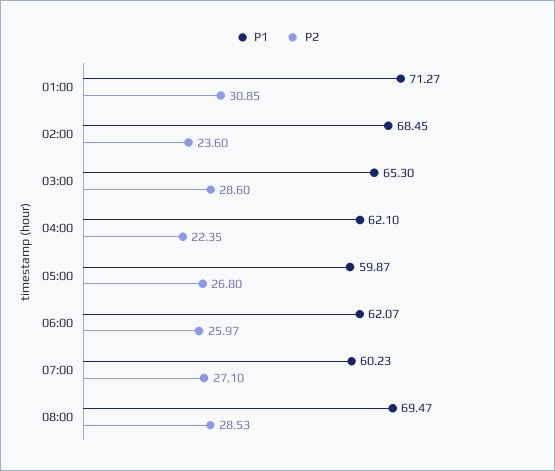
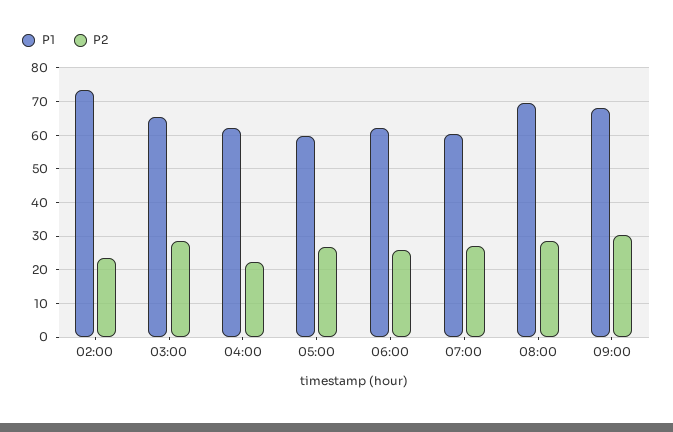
P1, 01:00: 71.27 -> none
P2, 01:00: 30.85 -> none
P1, 02:00: 68.45 -> 74
P1, 09:00: none -> 68
P2, 09:00: none -> 30

